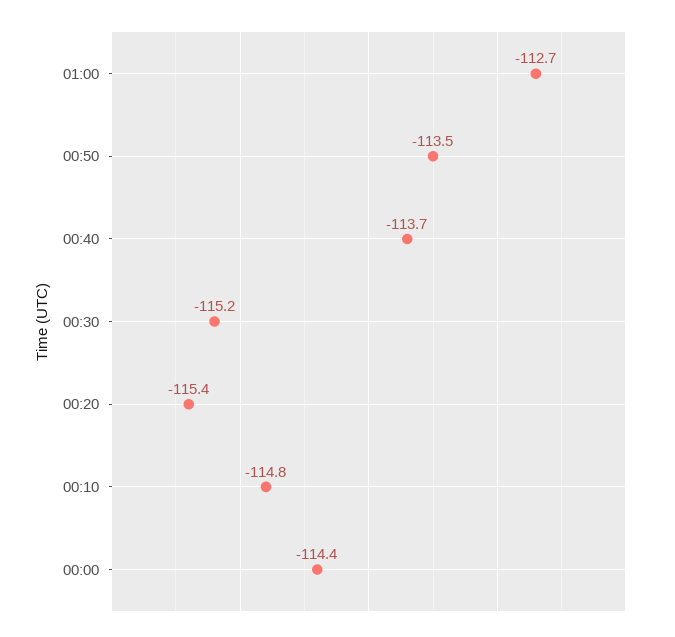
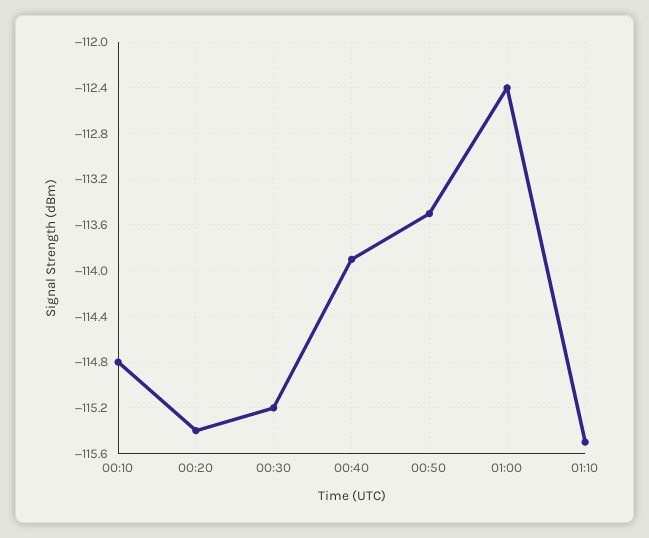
01:00: -112.7 -> -112.4
00:40: -113.7 -> -113.9
00:00: -114.4 -> none
01:10: none -> -115.5

